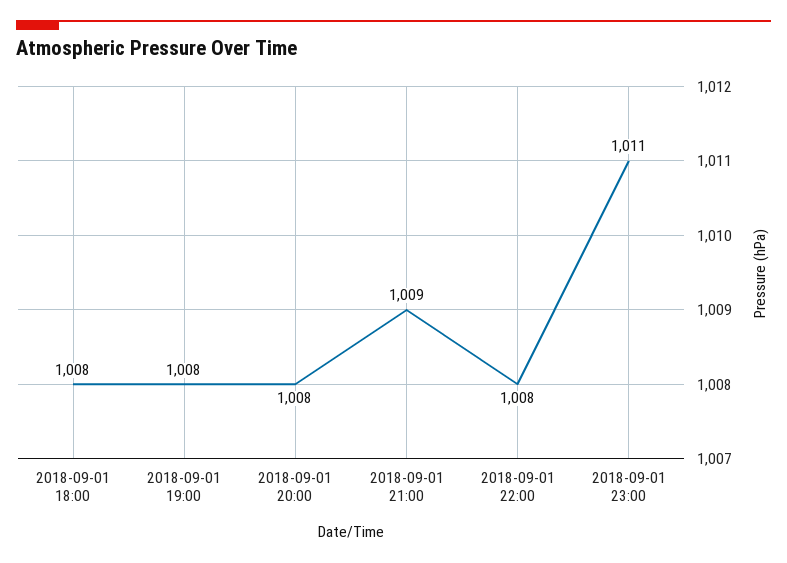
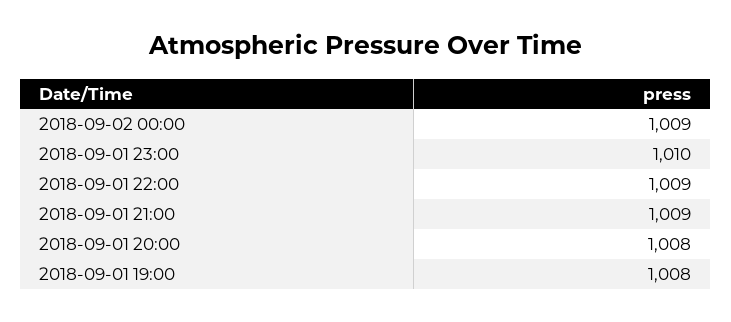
2018-09-01 18:00: 1008 -> none
2018-09-01 22:00: 1008 -> 1009
2018-09-01 23:00: 1011 -> 1010
2018-09-02 00:00: none -> 1009

